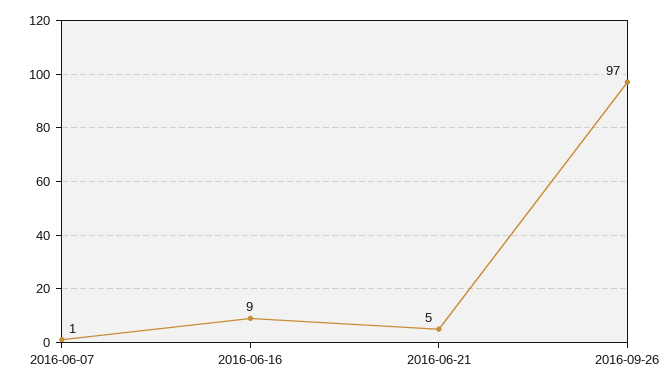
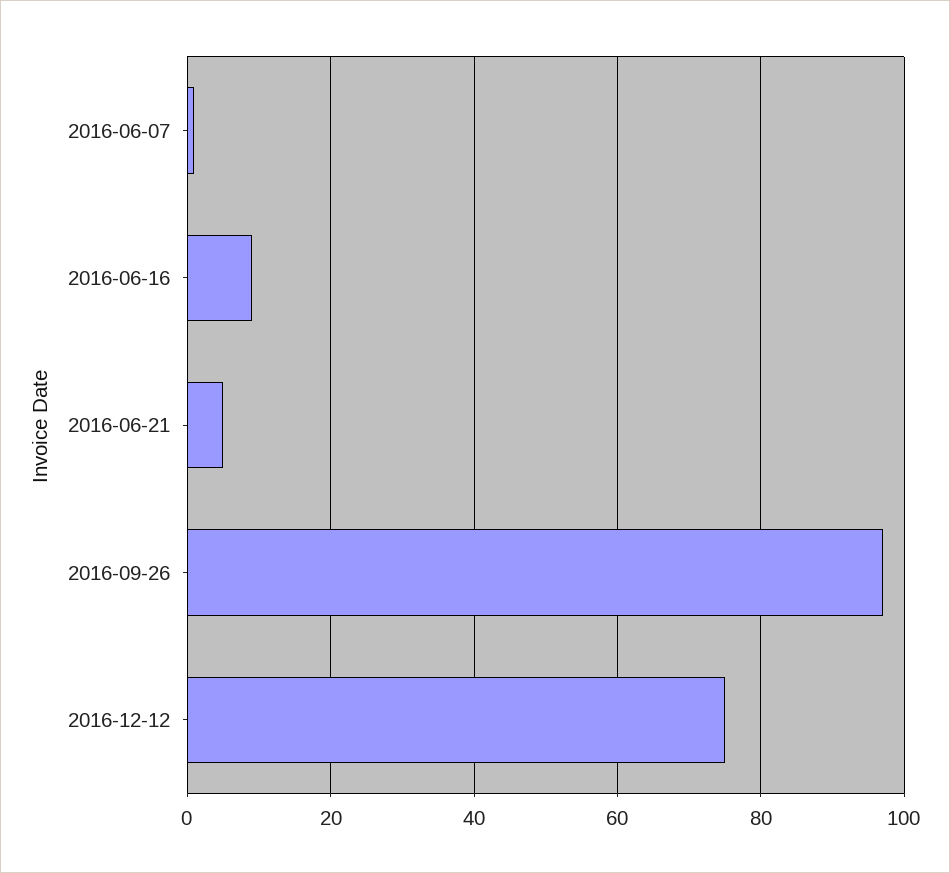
2016-12-12: none -> 75

